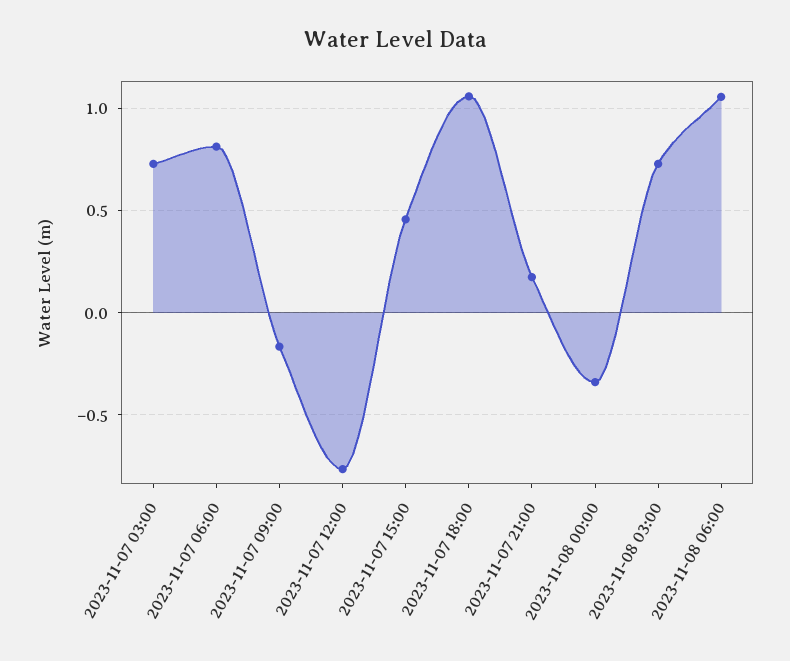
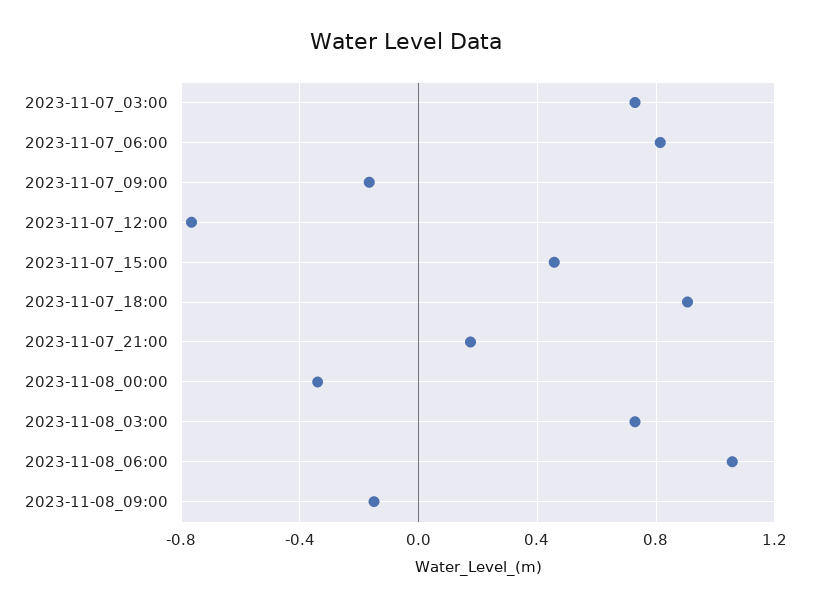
2023-11-07 18:00: 1.05 -> 0.9
2023-11-08_09:00: none -> -0.15

